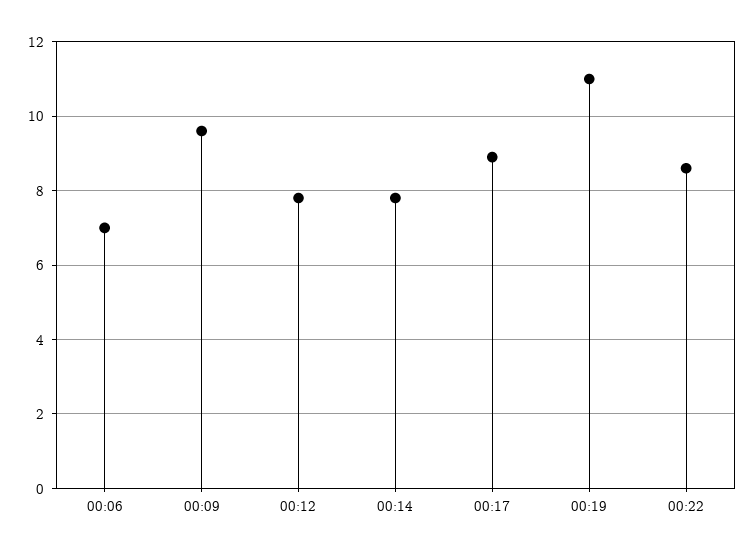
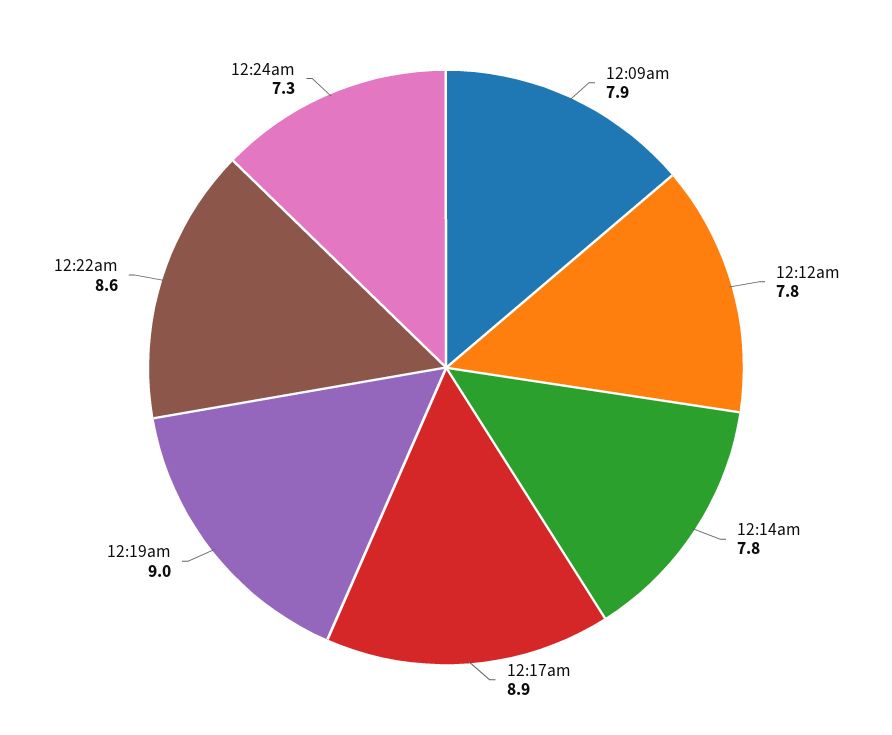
00:06: 7 -> none
00:09: 9.5 -> 7.9
00:19: 11 -> 9
12:24am: none -> 7.3

